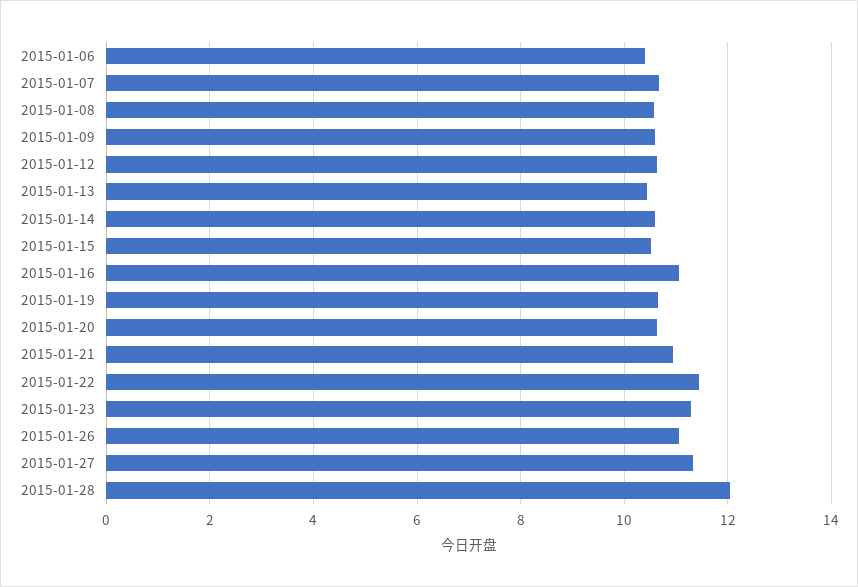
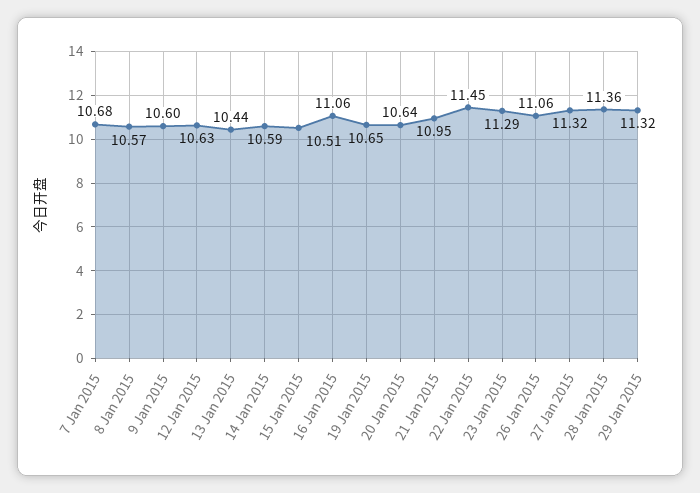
2015-01-06: 10.4 -> none
2015-01-28: 12 -> 11.36
29 Jan 2015: none -> 11.32

